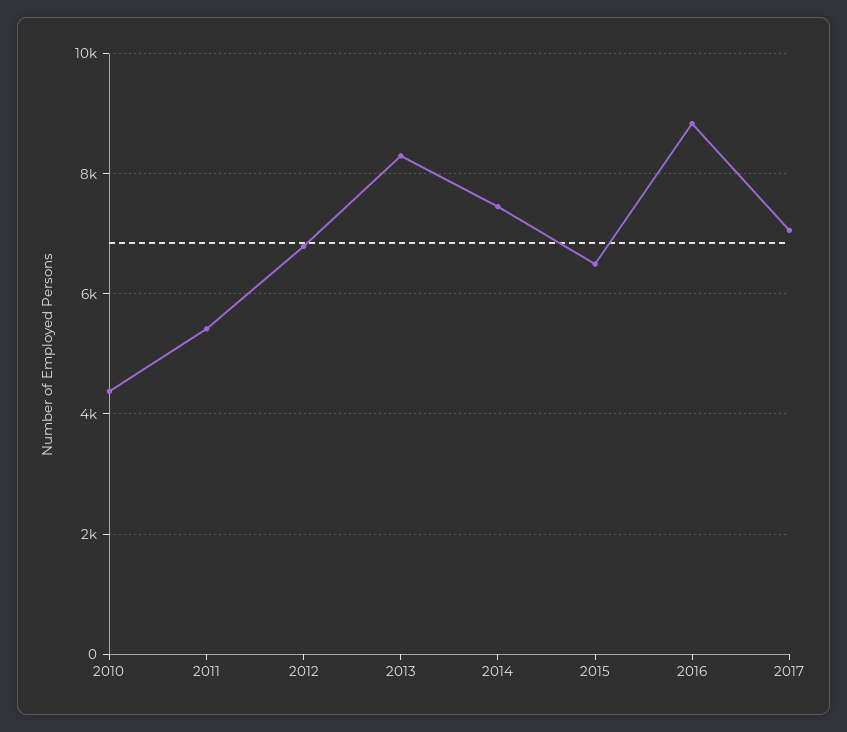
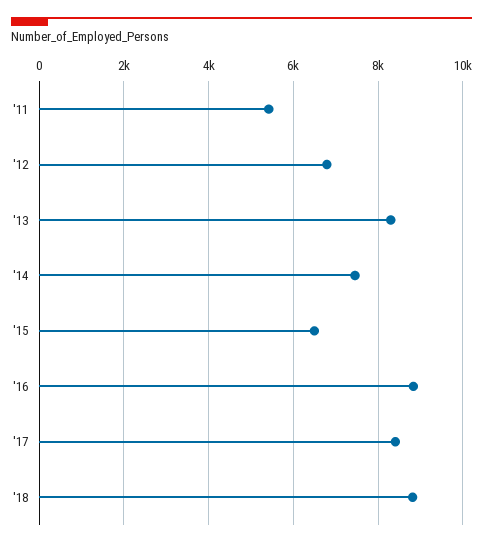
2010: 4400 -> none
2017: 7000 -> 8400
'18: none -> 8800

